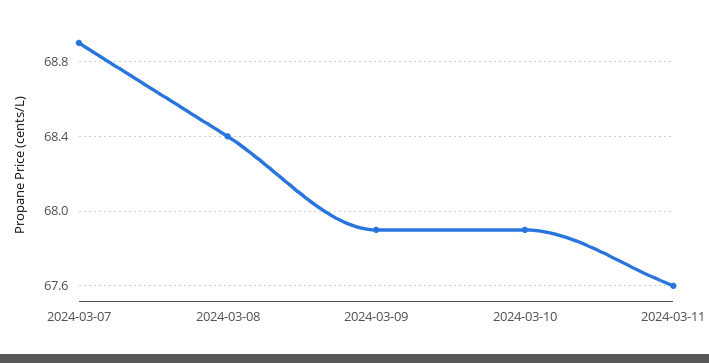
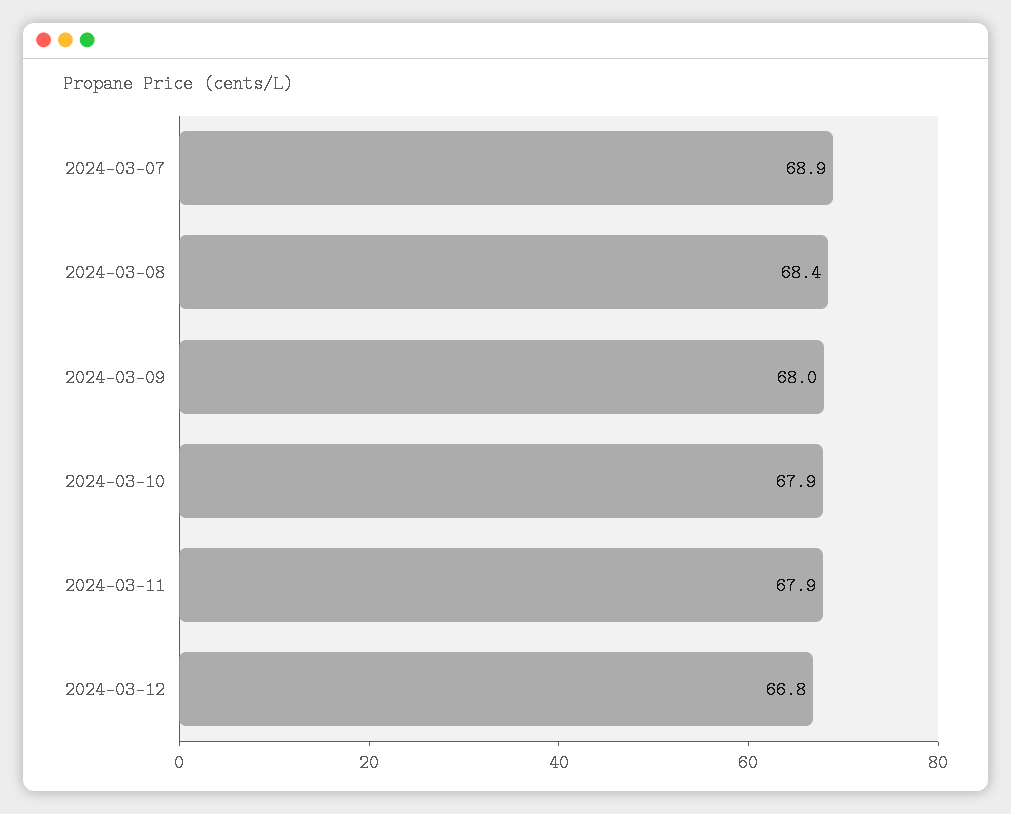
2024-03-09: 67.9 -> 68
2024-03-11: 67.6 -> 67.9
2024-03-12: none -> 66.8

